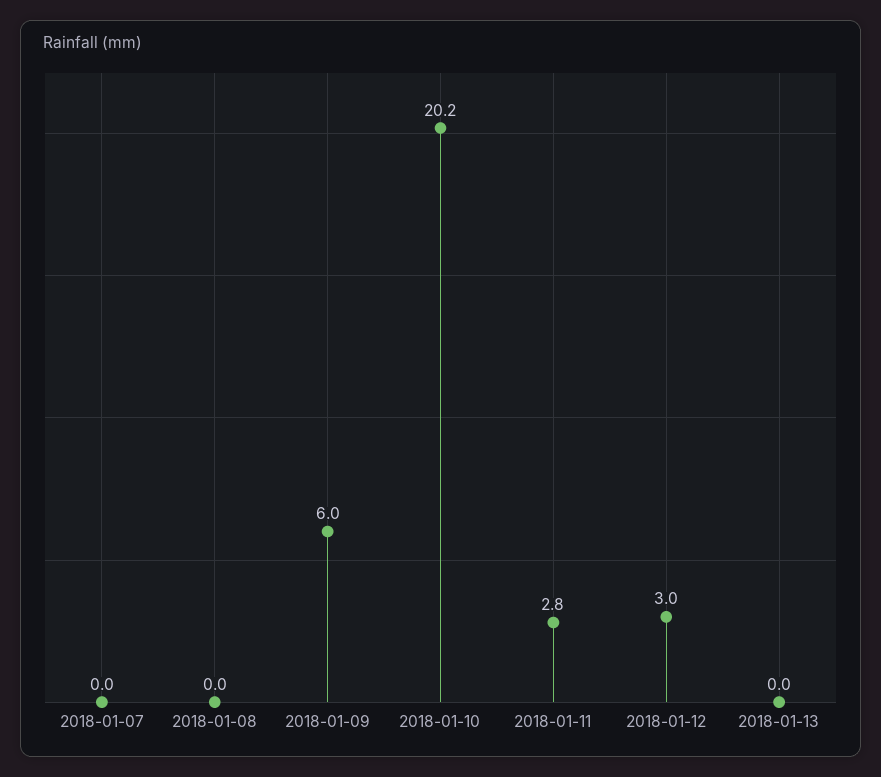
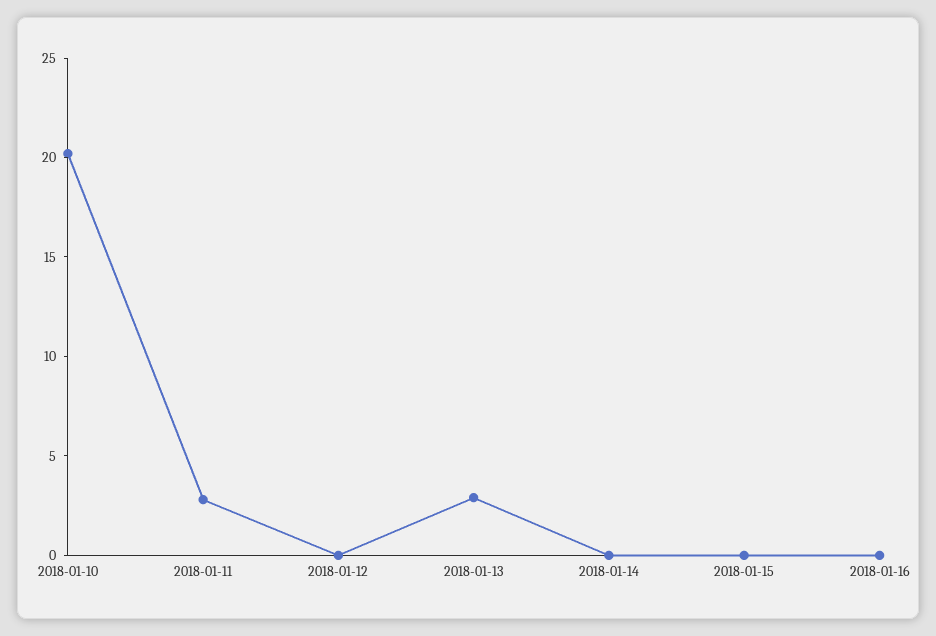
2018-01-07: 0 -> none
2018-01-08: 0 -> none
2018-01-09: 6 -> none
2018-01-12: 3 -> 0
2018-01-13: 0 -> 3
2018-01-14: none -> 0
2018-01-15: none -> 0
2018-01-16: none -> 0

